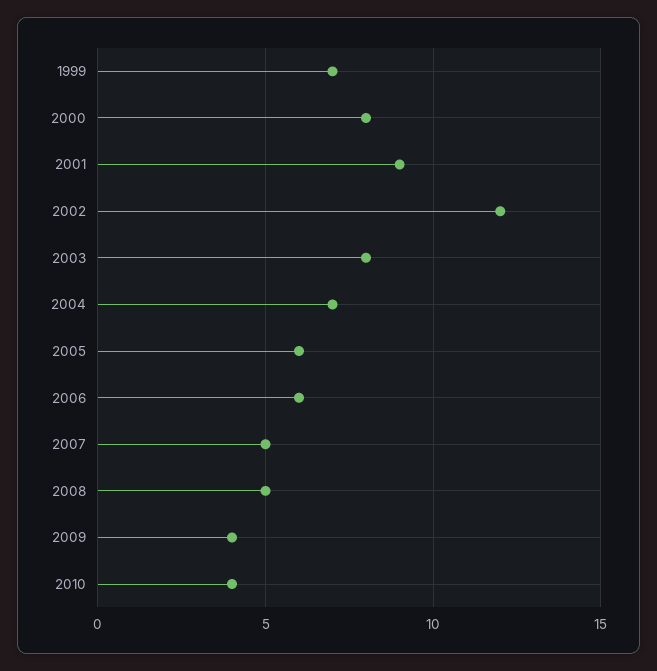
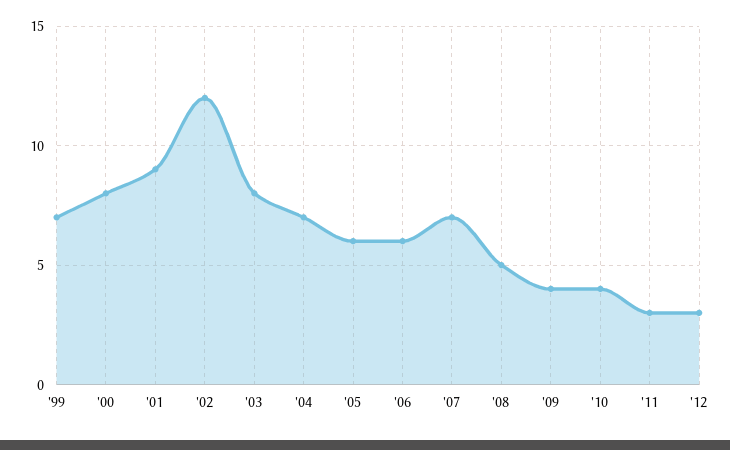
2007: 5 -> 7
'11: none -> 3
'12: none -> 3

